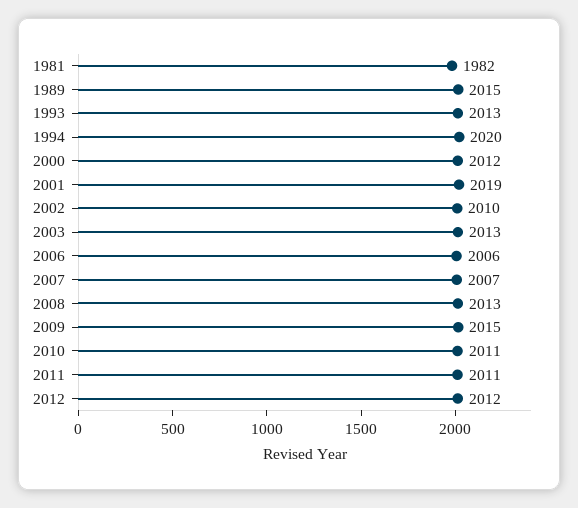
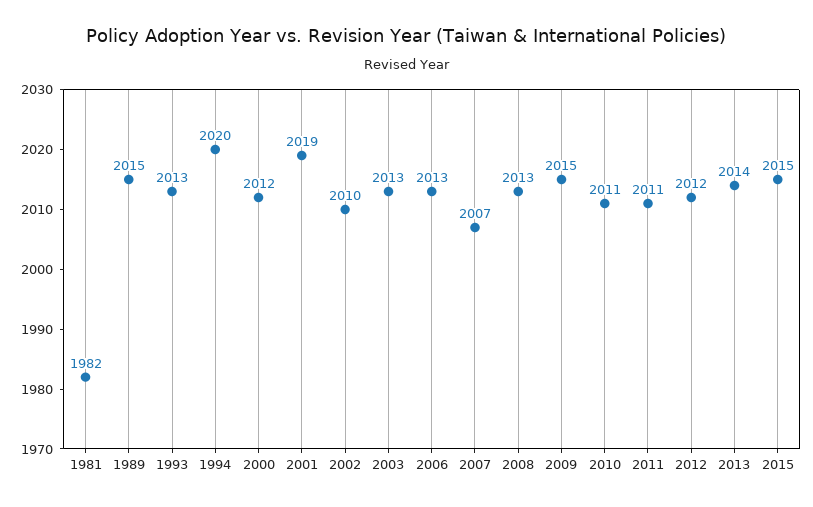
2006: 2006 -> 2013
2013: none -> 2014
2015: none -> 2015

